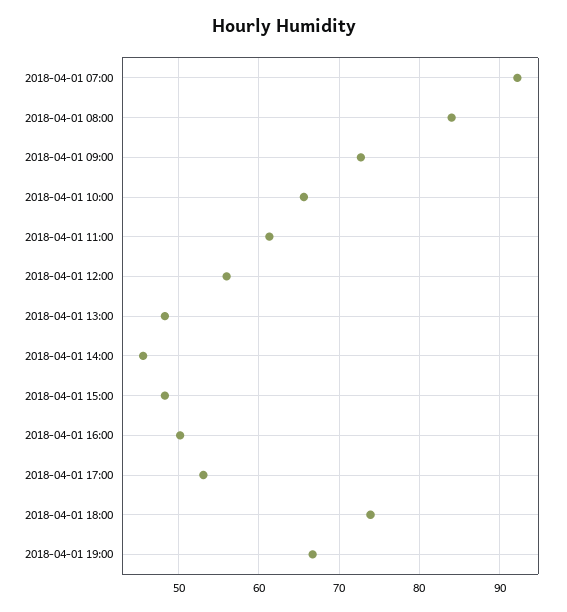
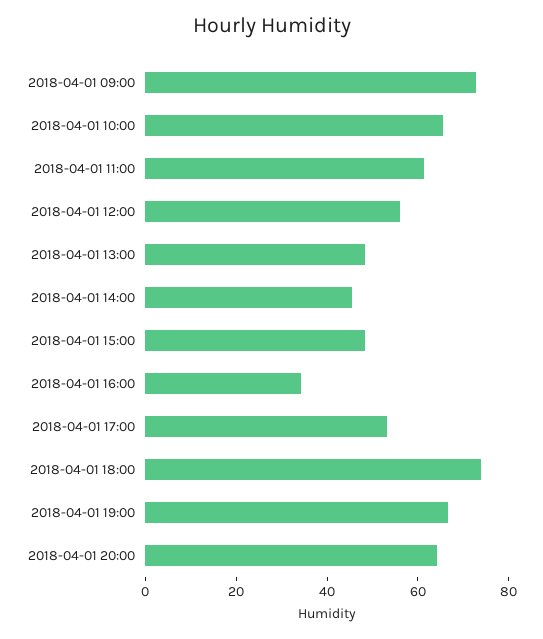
2018-04-01 07:00: 92 -> none
2018-04-01 08:00: 84 -> none
2018-04-01 16:00: 50 -> 35
2018-04-01 20:00: none -> 65

